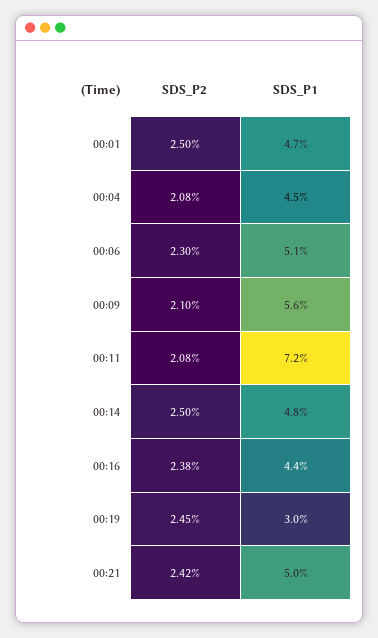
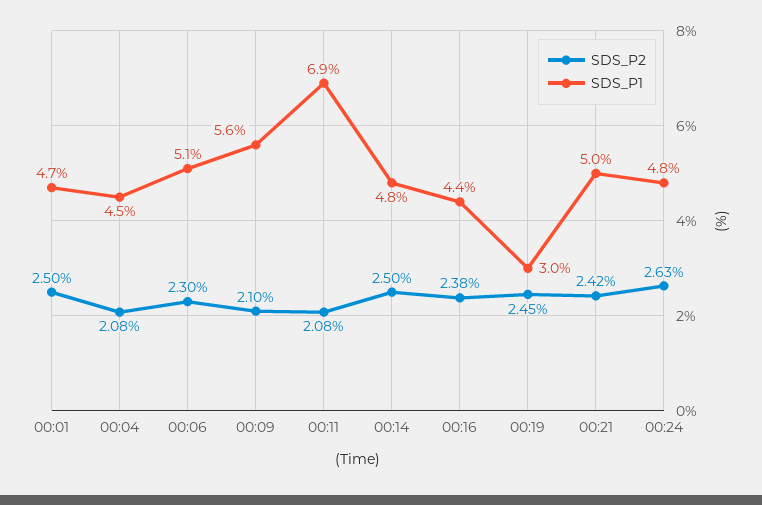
SDS_P1, 00:11: 7.2 -> 6.9
SDS_P2, 00:24: none -> 2.63
SDS_P1, 00:24: none -> 4.8

